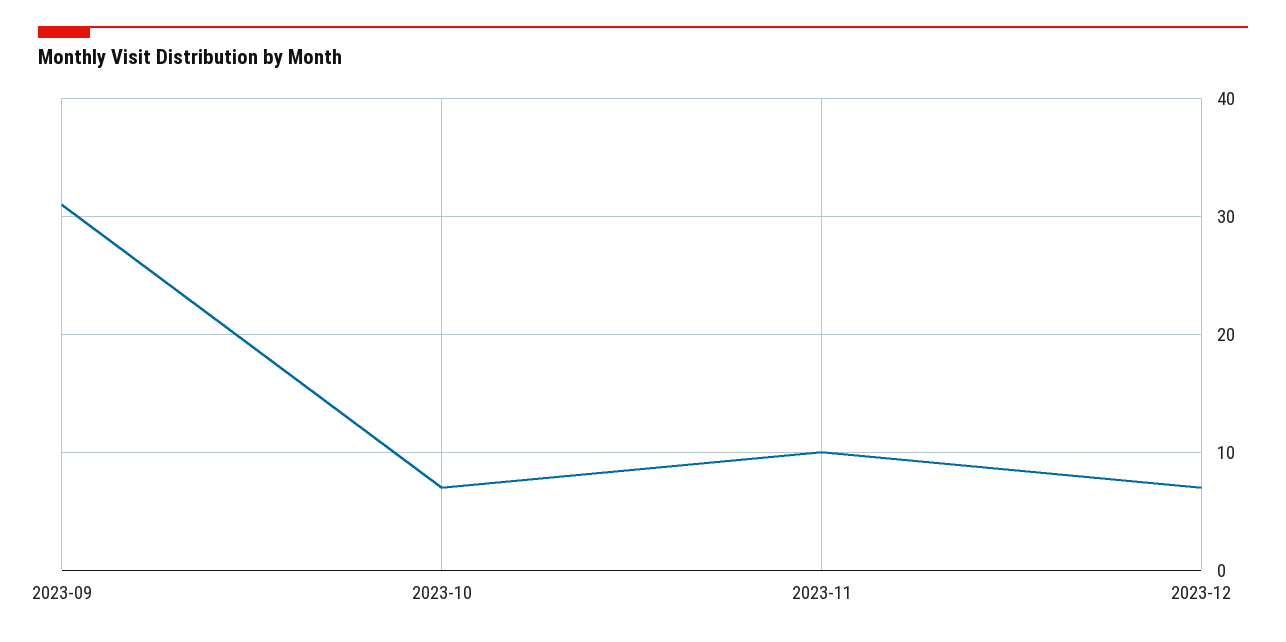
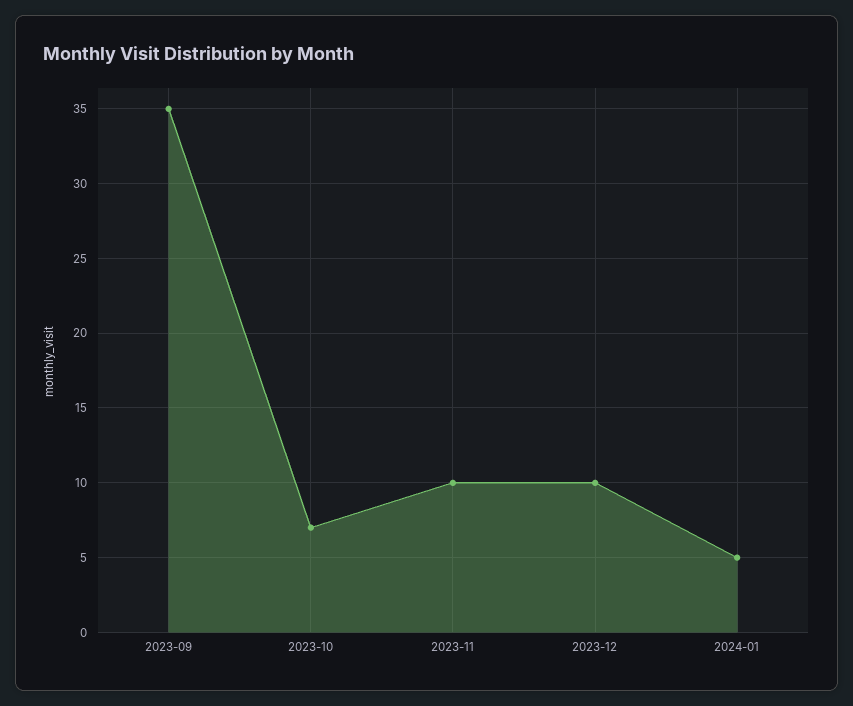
2023-09: 31 -> 35
2023-12: 7 -> 10
2024-01: none -> 5

